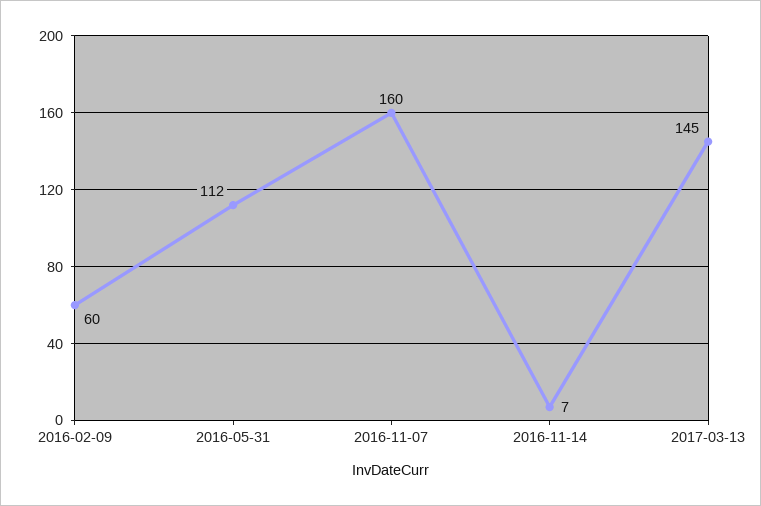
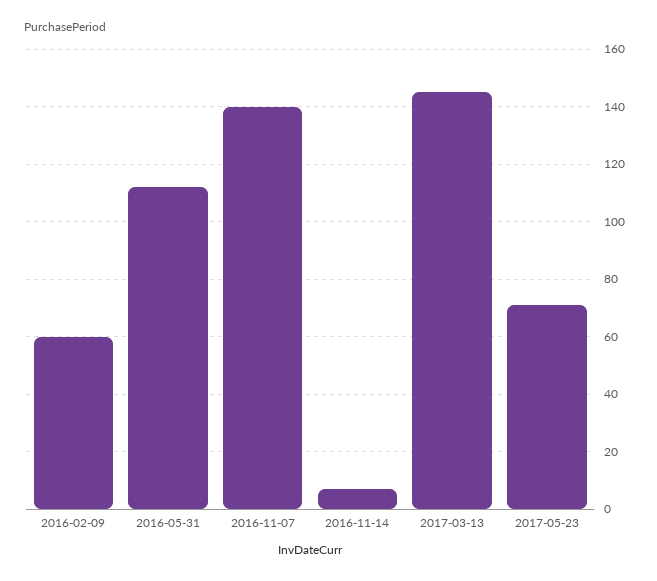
2016-11-07: 160 -> 140
2017-05-23: none -> 70

